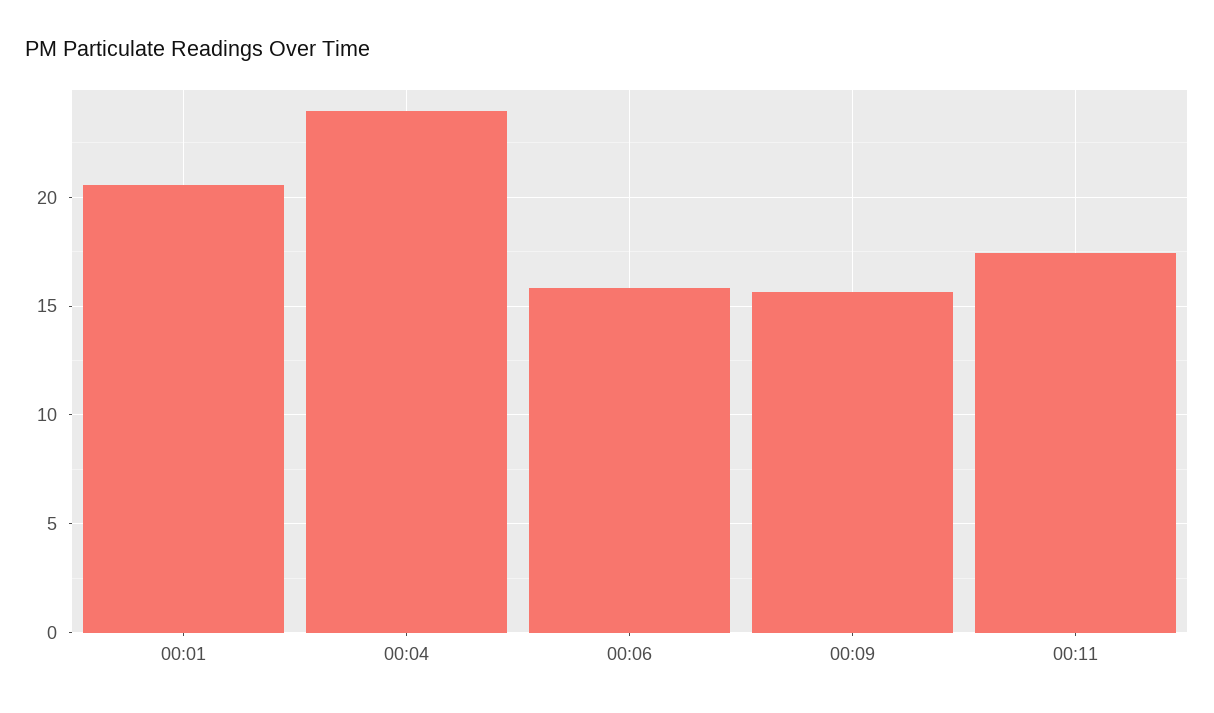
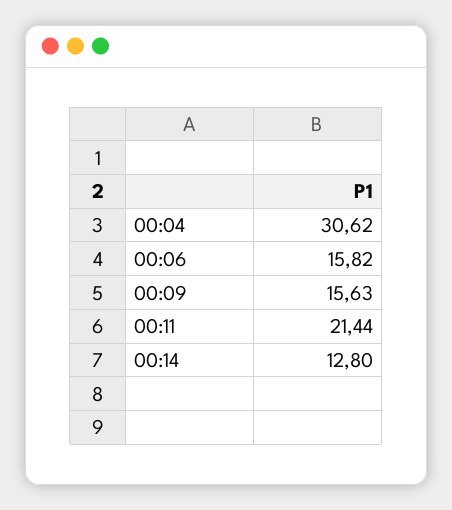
00:01: 20.5 -> none
00:04: 24 -> 30.62
00:11: 17.5 -> 21.44
00:14: none -> 12.8

